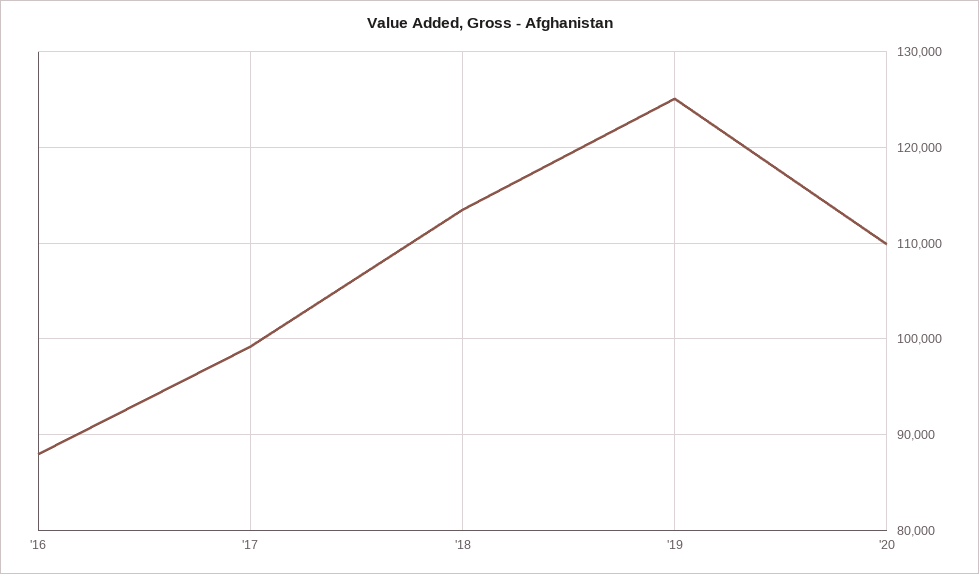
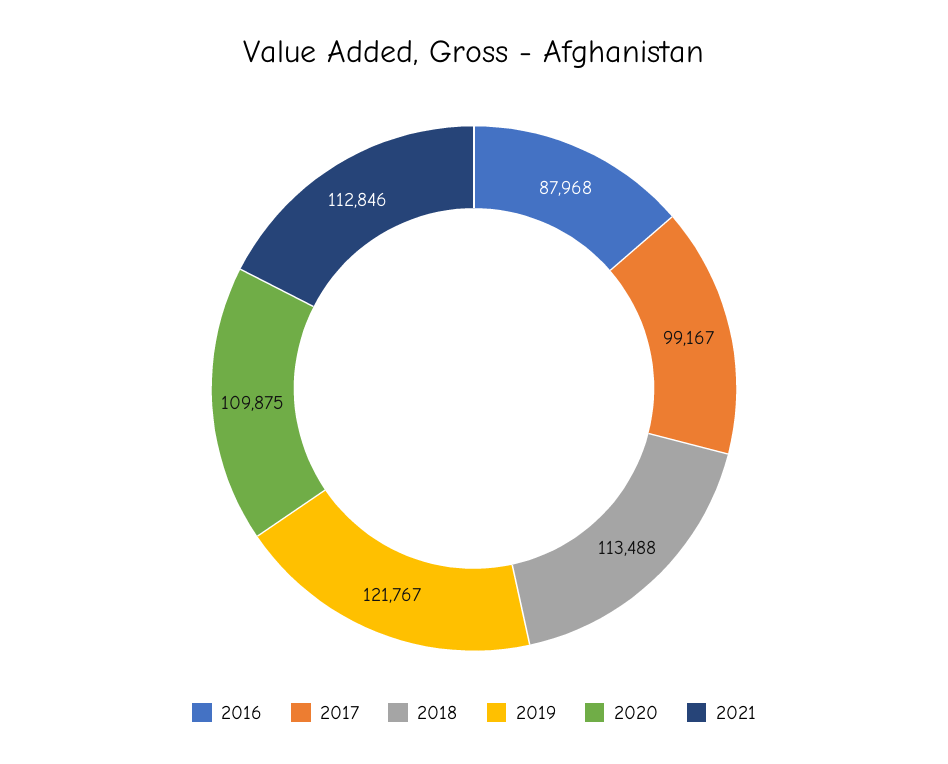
'19: 125000 -> 121767
2021: none -> 112846

